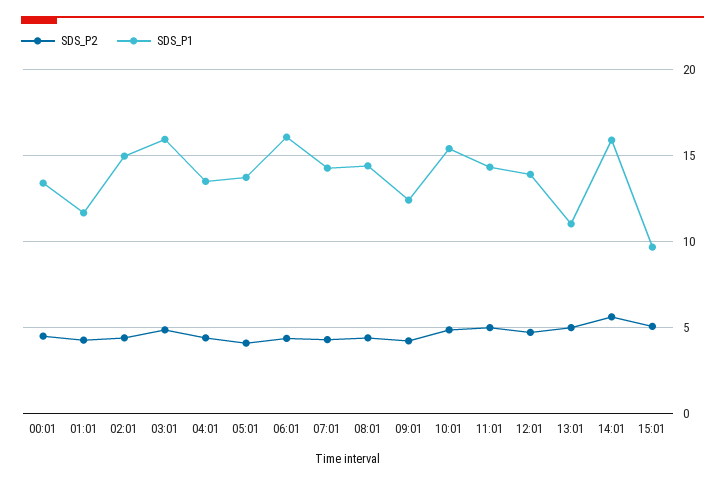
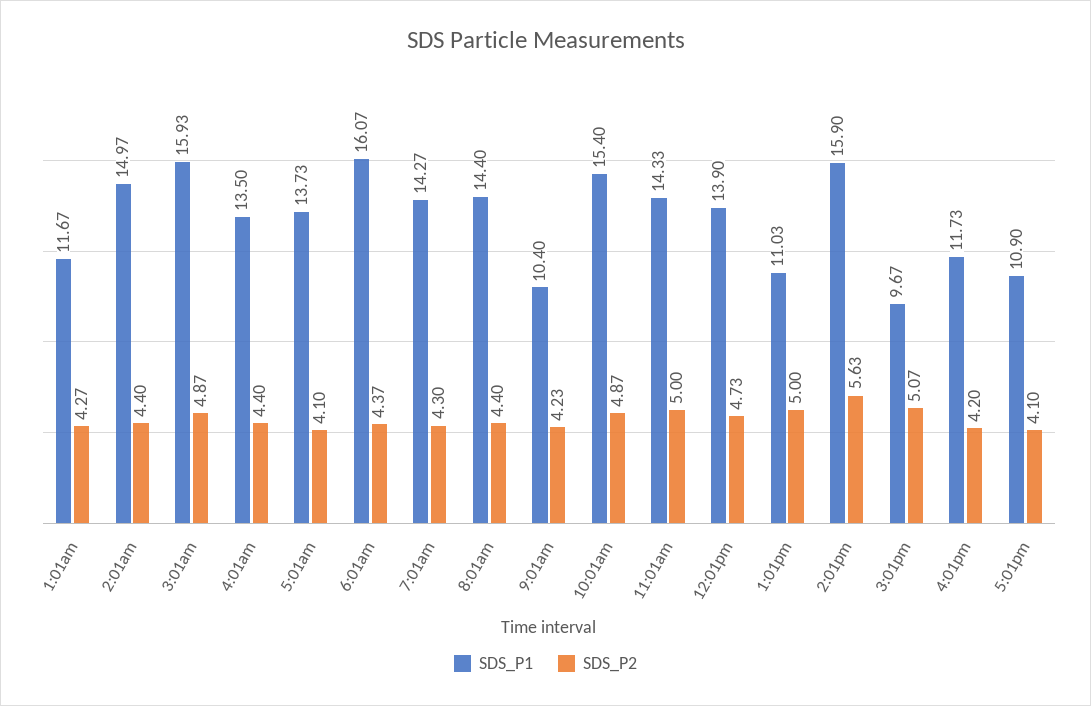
SDS_P2, 00:01: 4.5 -> none
SDS_P1, 00:01: 13.5 -> none
SDS_P1, 09:01: 12.5 -> 10.4
SDS_P1, 4:01pm: none -> 11.73
SDS_P2, 4:01pm: none -> 4.2
SDS_P1, 5:01pm: none -> 10.9
SDS_P2, 5:01pm: none -> 4.1

